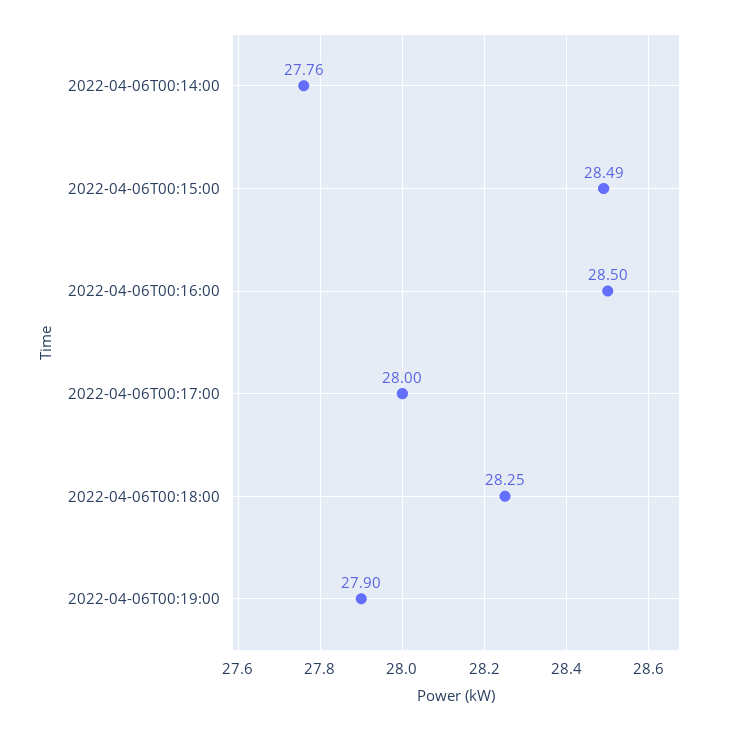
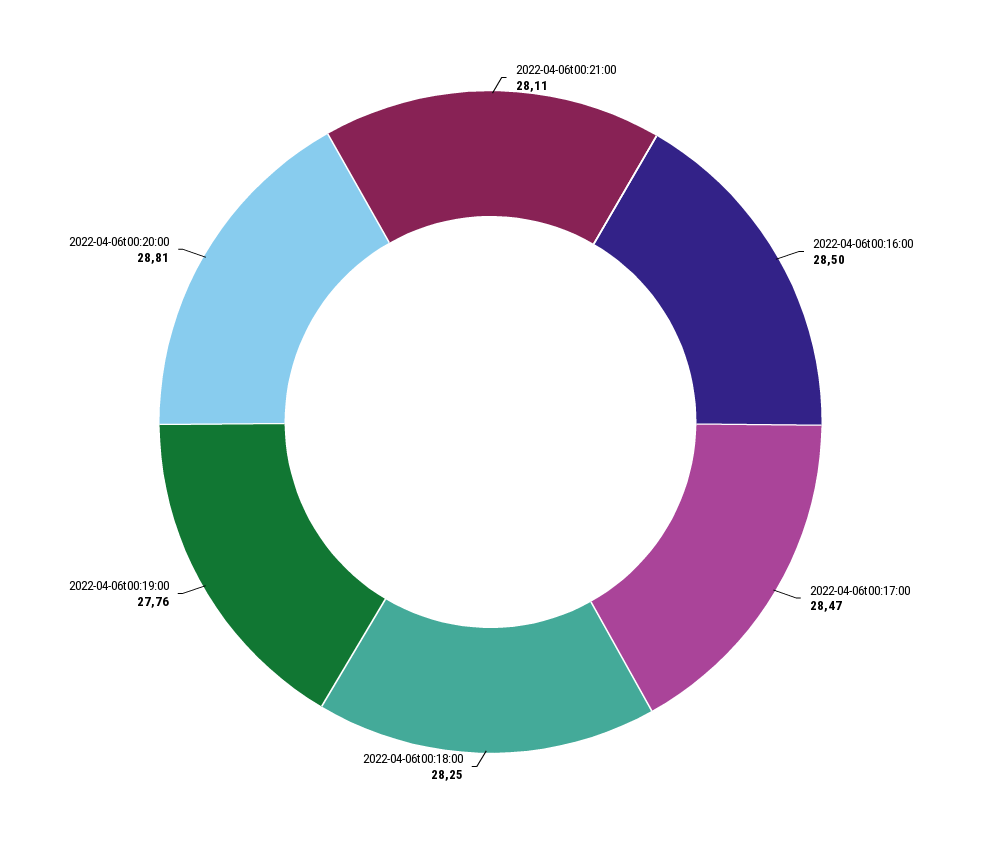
2022-04-06T00:14:00: 27.76 -> none
2022-04-06T00:15:00: 28.49 -> none
2022-04-06T00:17:00: 28 -> 28.47
2022-04-06T00:19:00: 27.9 -> 27.76
2022-04-06t00:21:00: none -> 28.11
2022-04-06t00:20:00: none -> 28.81

